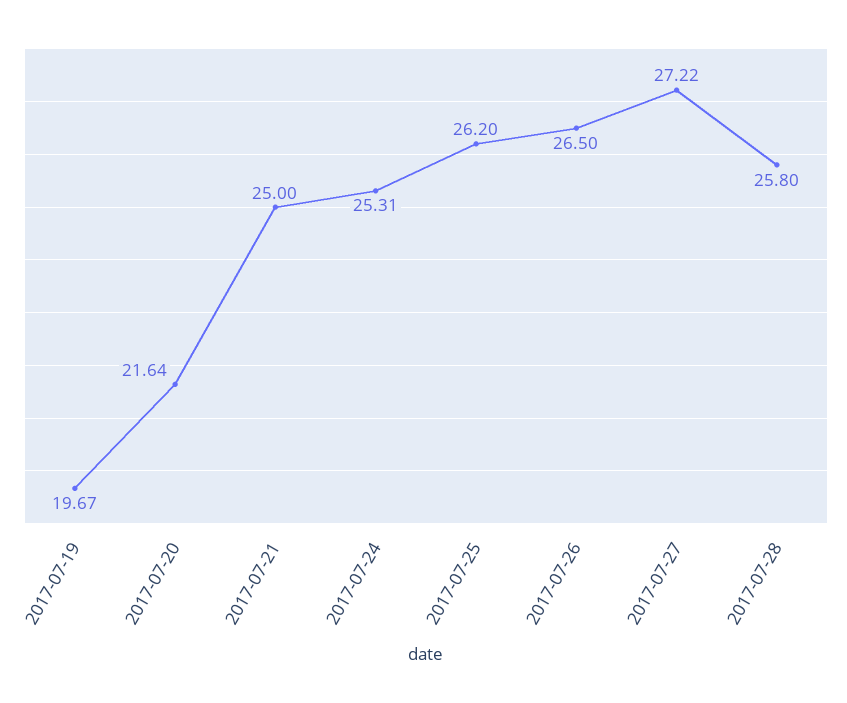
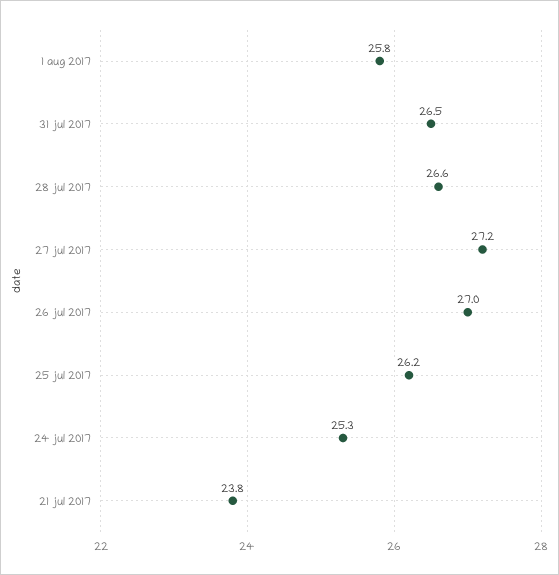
2017-07-19: 19.67 -> none
2017-07-20: 21.64 -> none
2017-07-21: 25 -> 23.8
2017-07-26: 26.5 -> 27
2017-07-28: 25.8 -> 26.6
1 aug 2017: none -> 25.8
31 jul 2017: none -> 26.5

